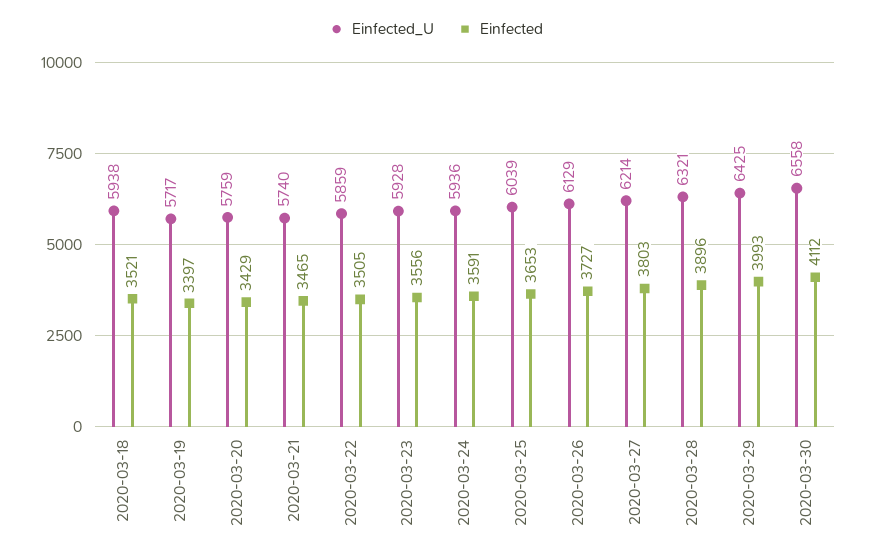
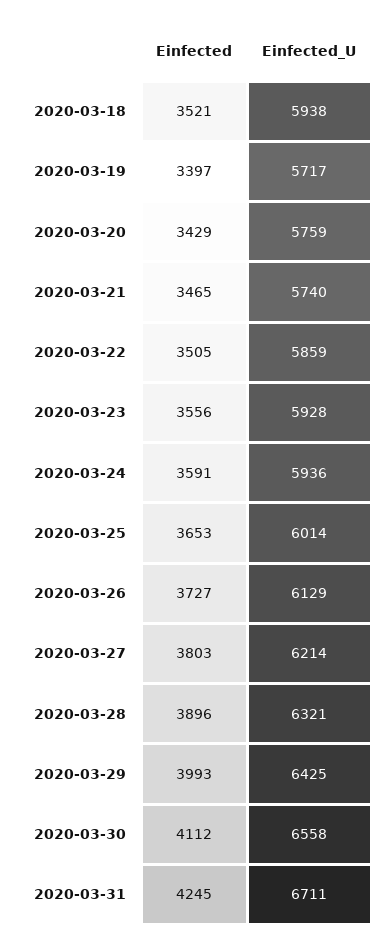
Einfected_U, 2020-03-25: 6039 -> 6014
Einfected, 2020-03-31: none -> 4245
Einfected_U, 2020-03-31: none -> 6711

